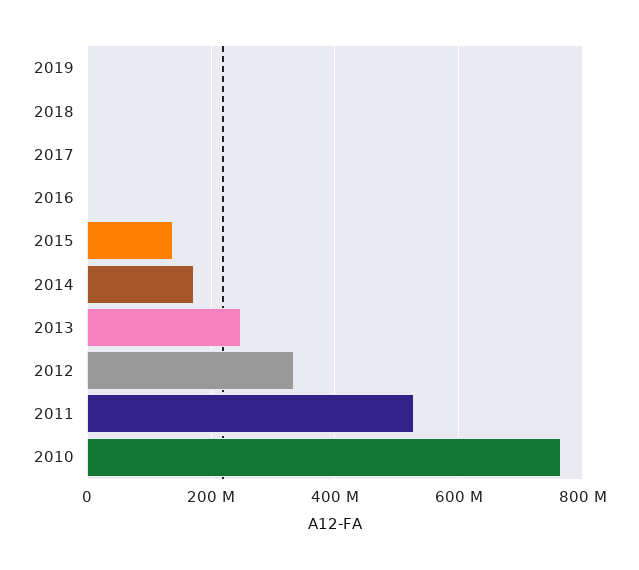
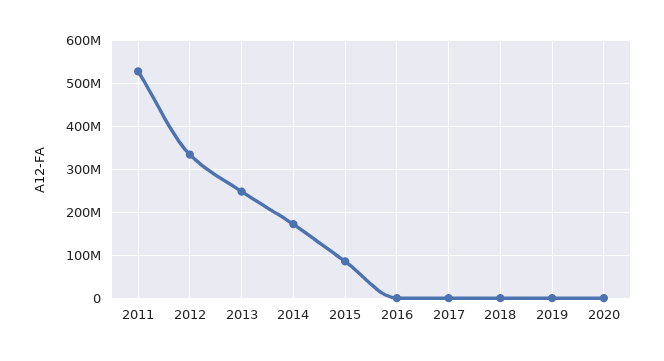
2015: 140000000 -> 80000000
2010: 760000000 -> none
2020: none -> 0

